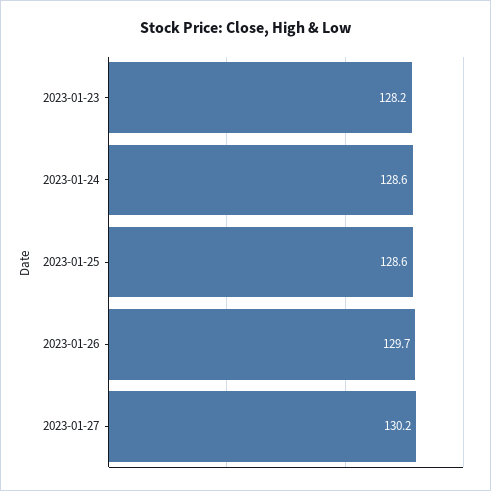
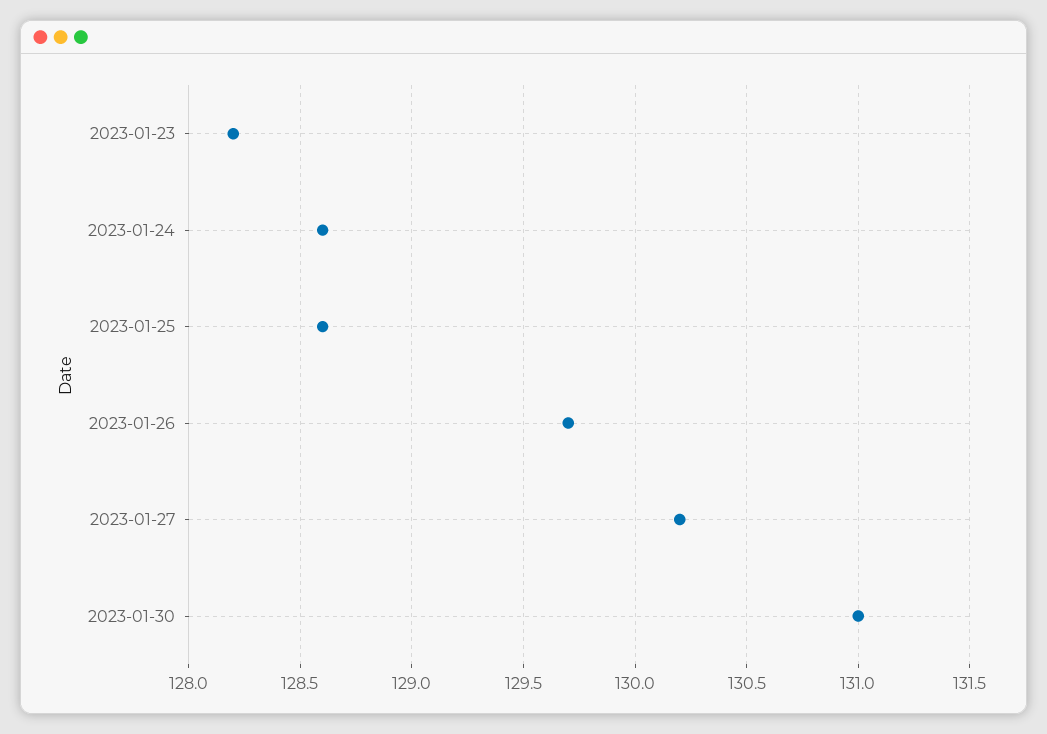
2023-01-30: none -> 131

